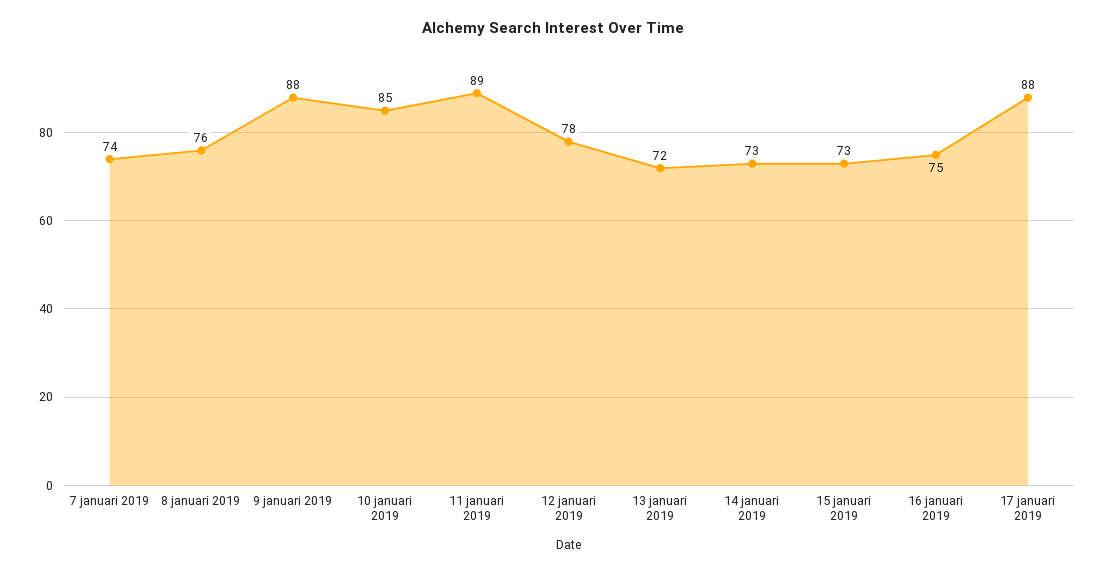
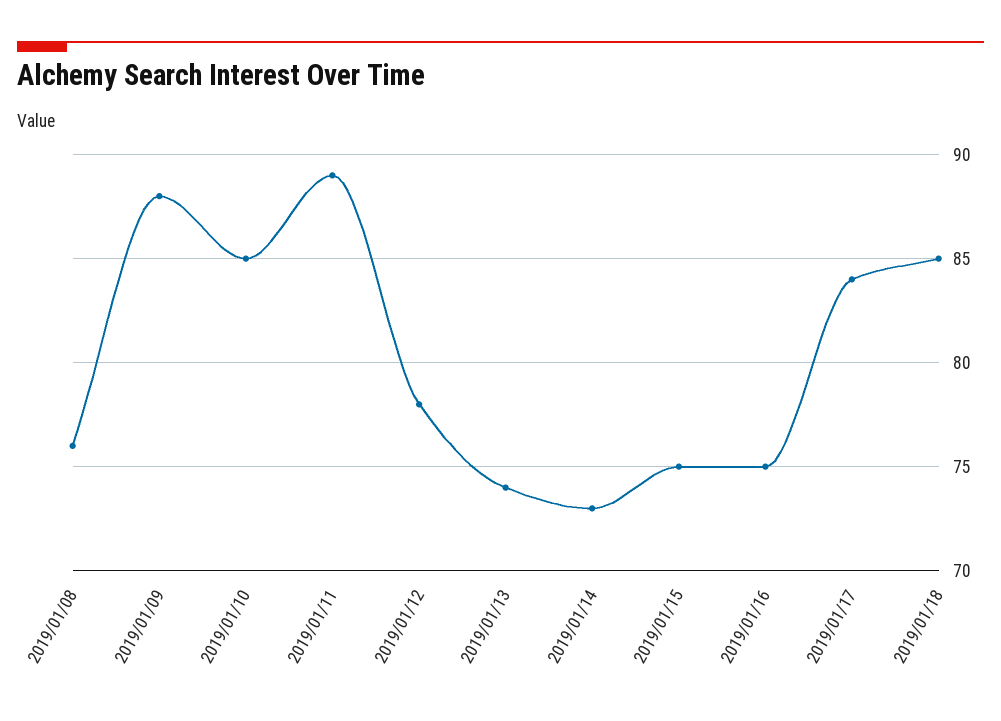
7 januari 2019: 74 -> none
13 januari 2019: 72 -> 74
15 januari 2019: 73 -> 75
17 januari 2019: 88 -> 84
2019/01/18: none -> 85

